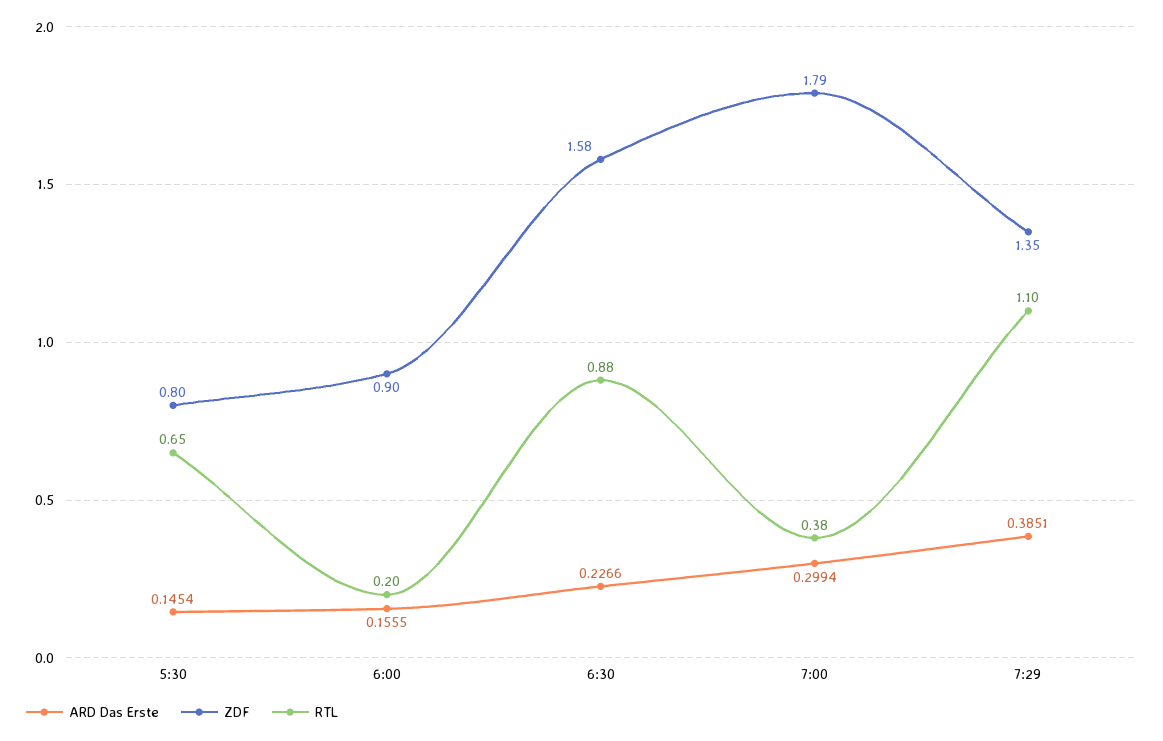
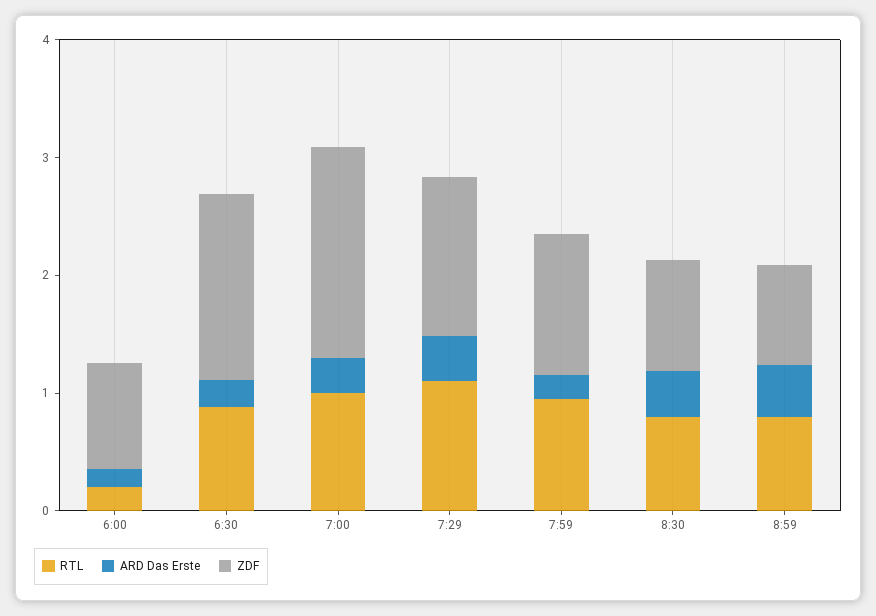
ARD Das Erste, 5:30: 0.1454 -> none
ZDF, 5:30: 0.8 -> none
RTL, 5:30: 0.65 -> none
RTL, 7:00: 0.38 -> 1
RTL, 7:59: none -> 1
ARD Das Erste, 7:59: none -> 0.2
ZDF, 7:59: none -> 1.2
RTL, 8:30: none -> 0.8
ARD Das Erste, 8:30: none -> 0.4
ZDF, 8:30: none -> 1
RTL, 8:59: none -> 0.8
ARD Das Erste, 8:59: none -> 0.4
ZDF, 8:59: none -> 0.8

